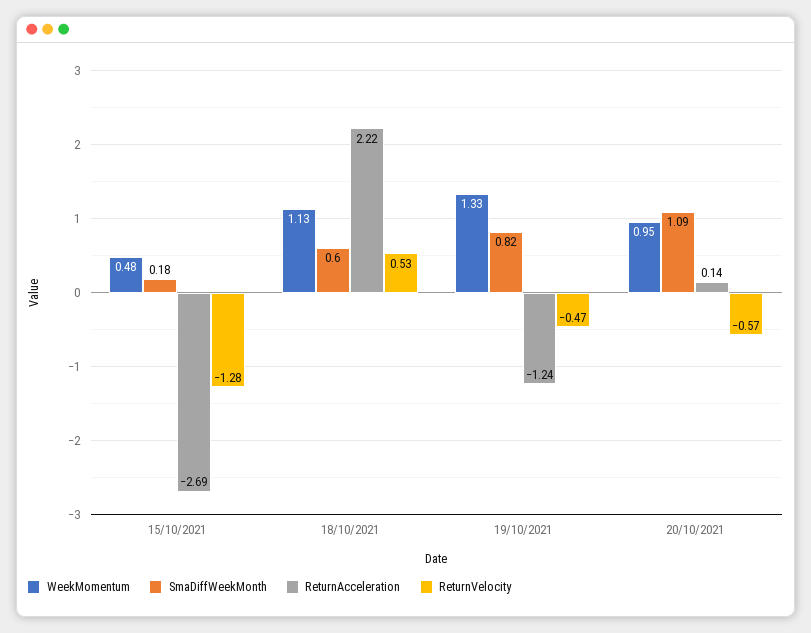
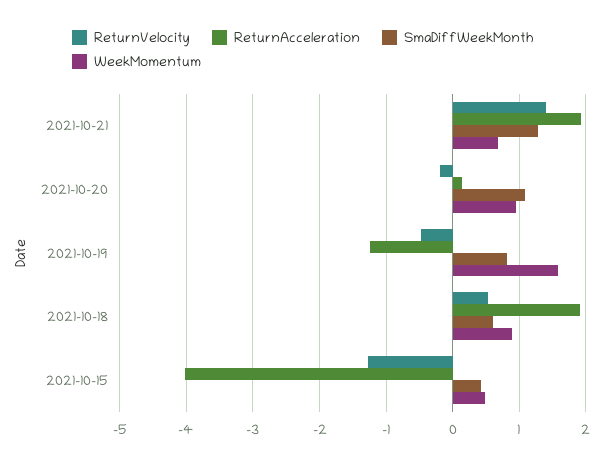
SmaDiffWeekMonth, 15/10/2021: 0.18 -> 0.4
ReturnAcceleration, 15/10/2021: -2.69 -> -4
WeekMomentum, 18/10/2021: 1.13 -> 0.9
ReturnAcceleration, 18/10/2021: 2.22 -> 1.9
WeekMomentum, 19/10/2021: 1.33 -> 1.6
ReturnVelocity, 20/10/2021: -0.57 -> -0.2
ReturnVelocity, 2021-10-21: none -> 1.4
ReturnAcceleration, 2021-10-21: none -> 1.9
SmaDiffWeekMonth, 2021-10-21: none -> 1.3
WeekMomentum, 2021-10-21: none -> 0.7

